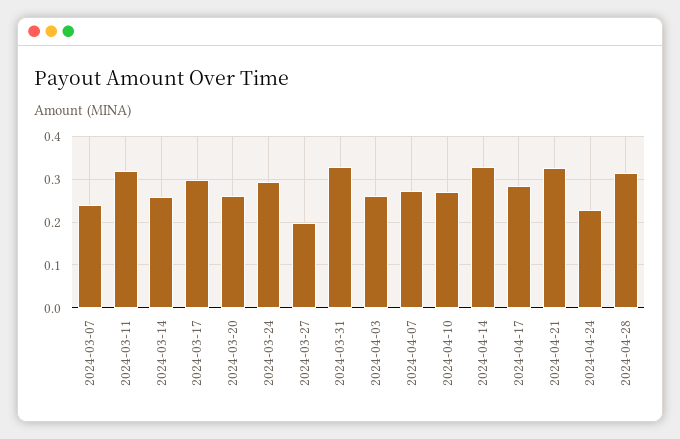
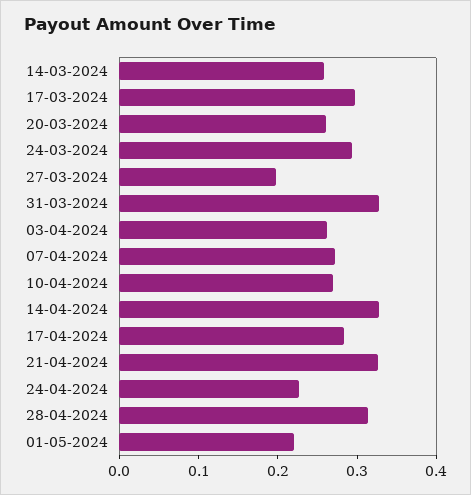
2024-03-07: 0.24 -> none
2024-03-11: 0.32 -> none
01-05-2024: none -> 0.22

